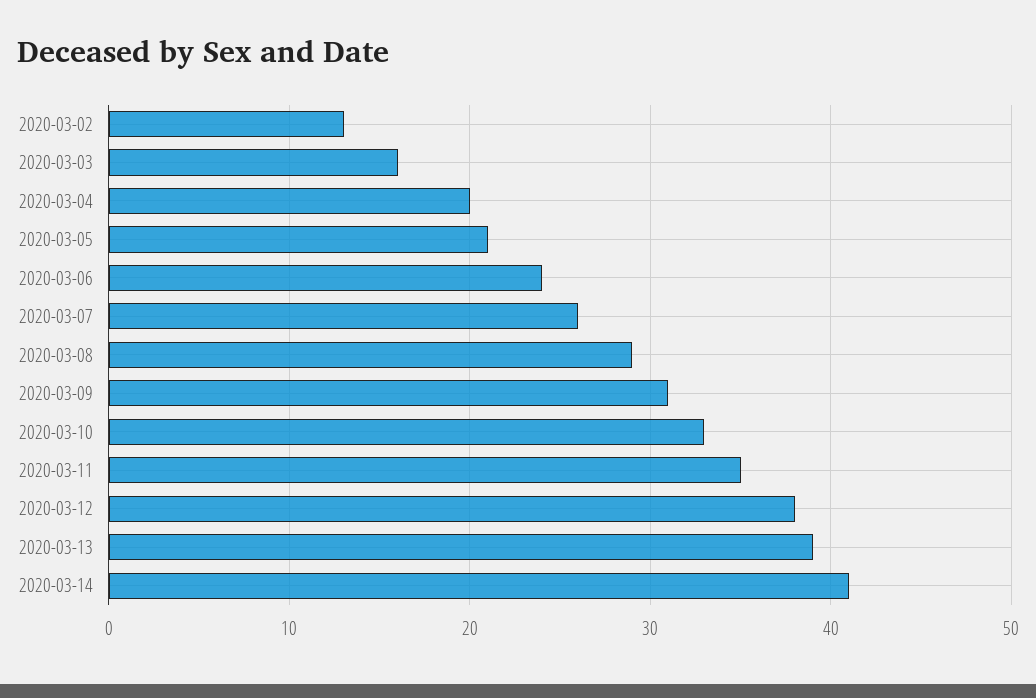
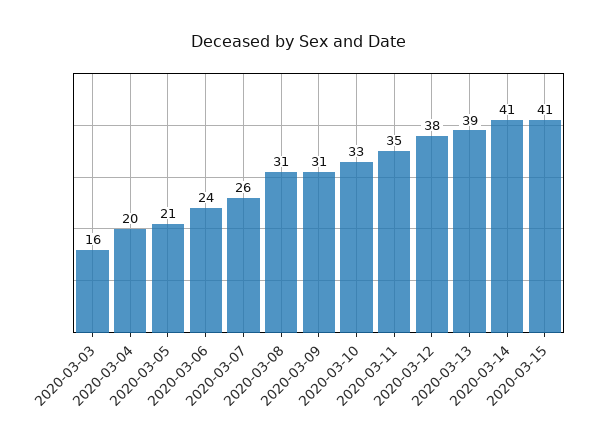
2020-03-02: 13 -> none
2020-03-08: 29 -> 31
2020-03-15: none -> 41

